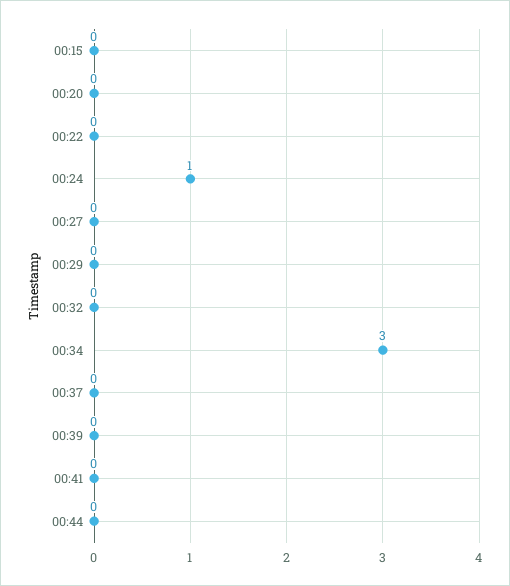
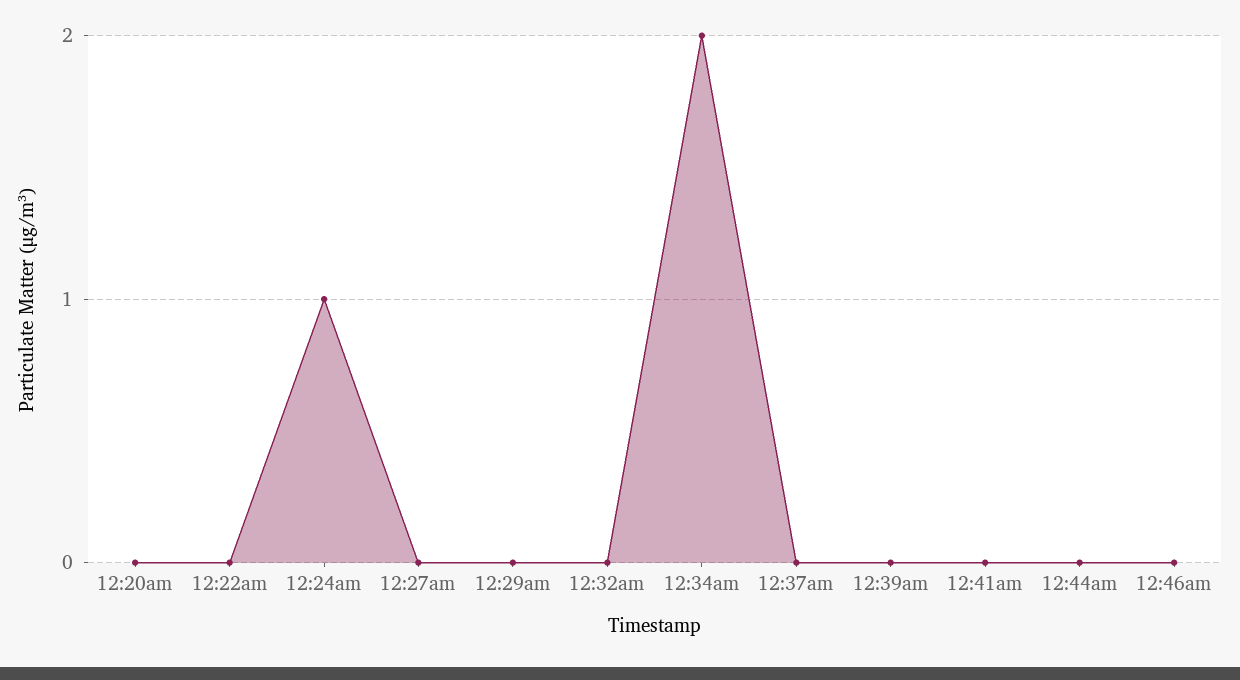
00:15: 0 -> none
00:34: 3 -> 2
12:46am: none -> 0

